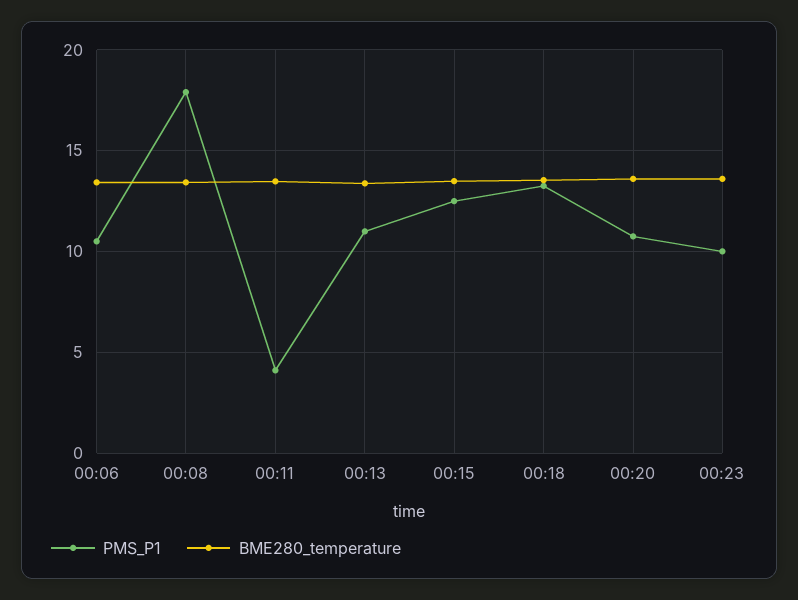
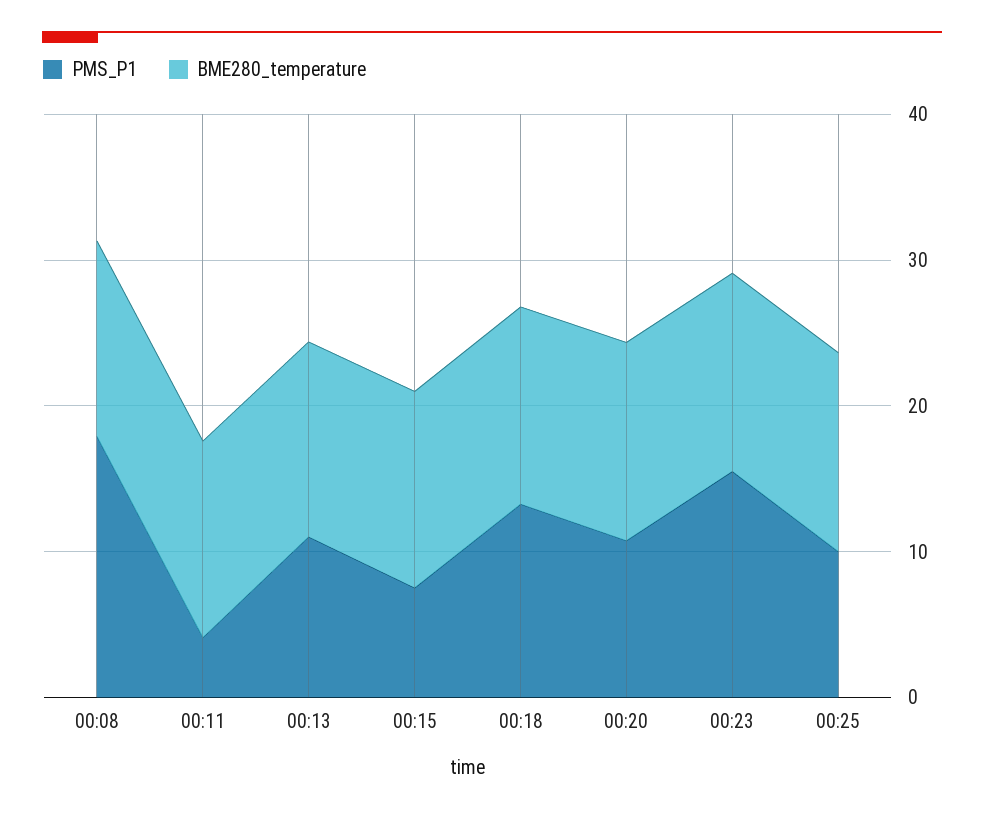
PMS_P1, 00:06: 10.5 -> none
BME280_temperature, 00:06: 13.5 -> none
PMS_P1, 00:15: 12.5 -> 8
PMS_P1, 00:23: 10 -> 16
PMS_P1, 00:25: none -> 10
BME280_temperature, 00:25: none -> 14

